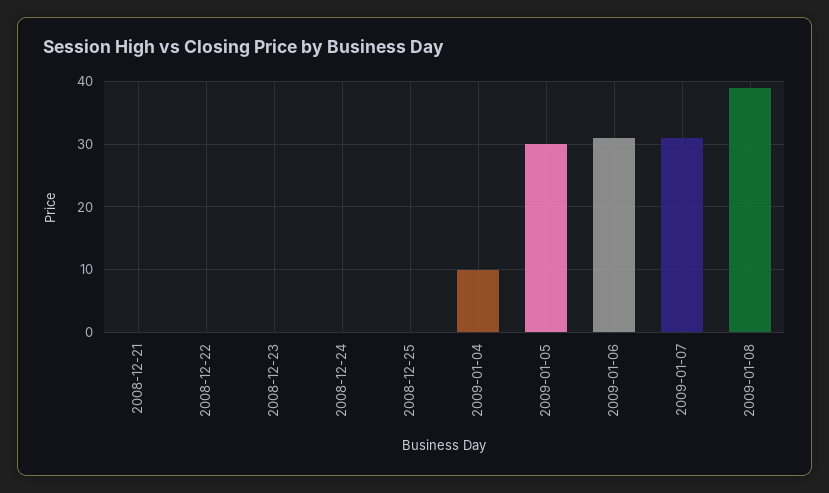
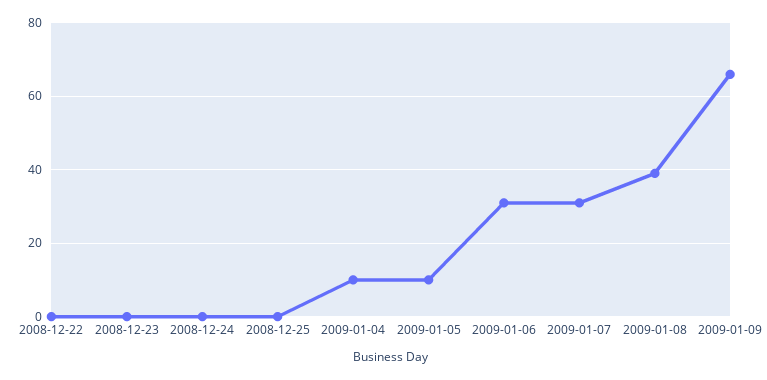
2008-12-21: 0 -> none
2009-01-05: 30 -> 10
2009-01-09: none -> 65

